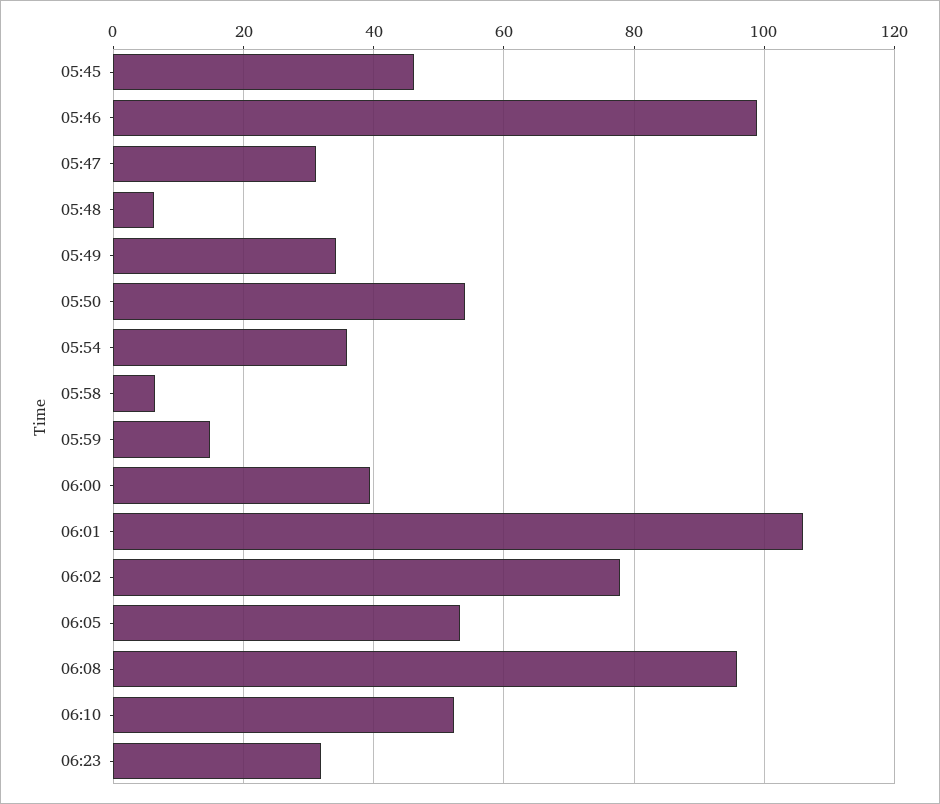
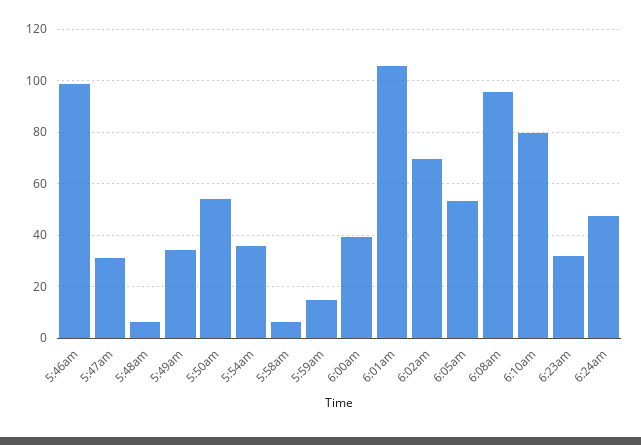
05:45: 46 -> none
06:02: 78 -> 70
06:10: 52 -> 80
6:24am: none -> 47.5

